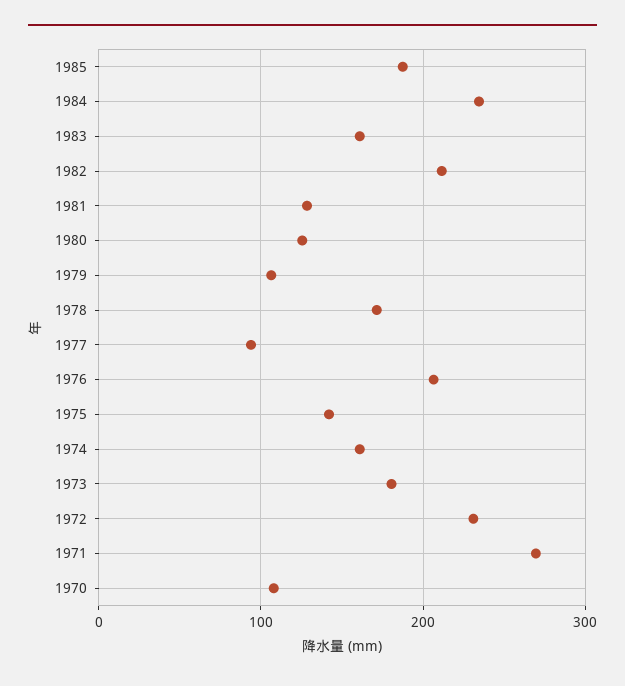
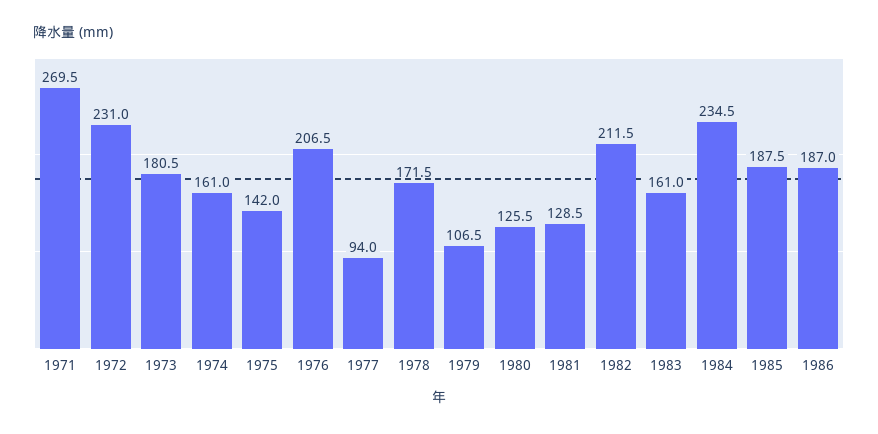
1970: 110 -> none
1986: none -> 187

